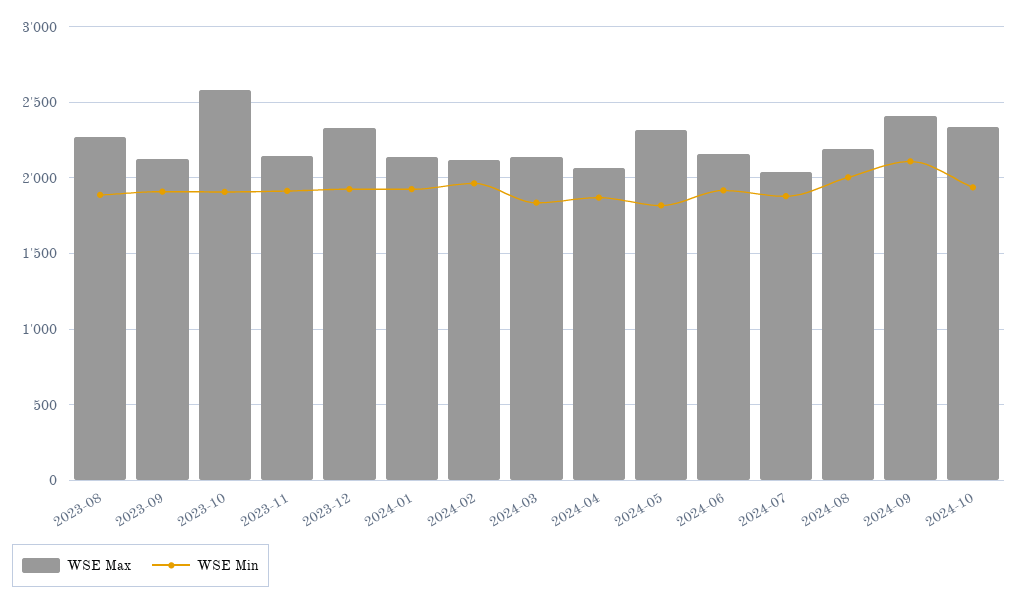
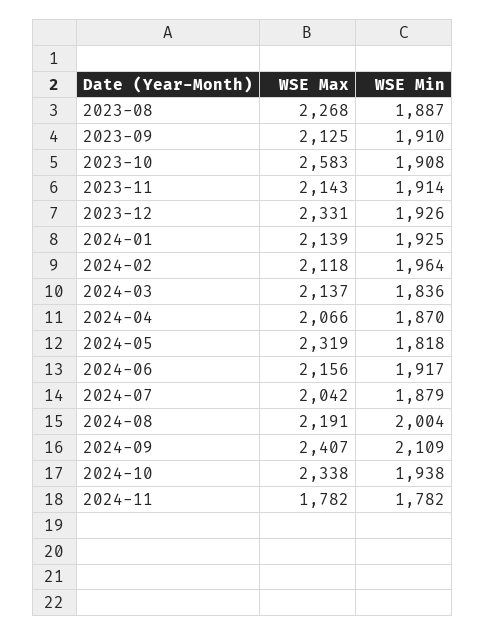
WSE Max, 2024-11: none -> 1782
WSE Min, 2024-11: none -> 1782

